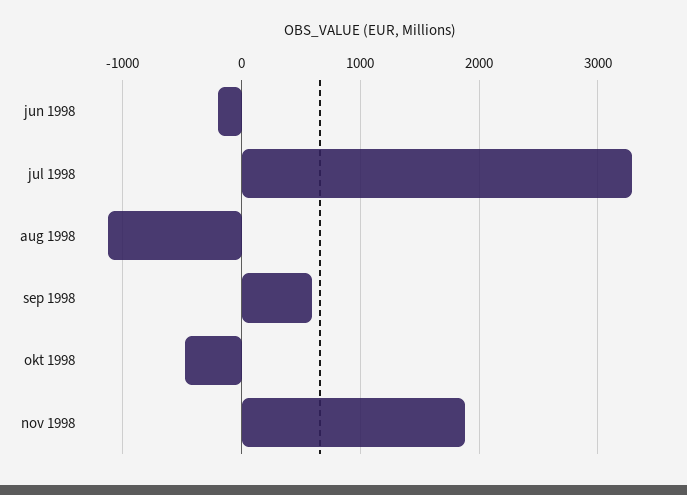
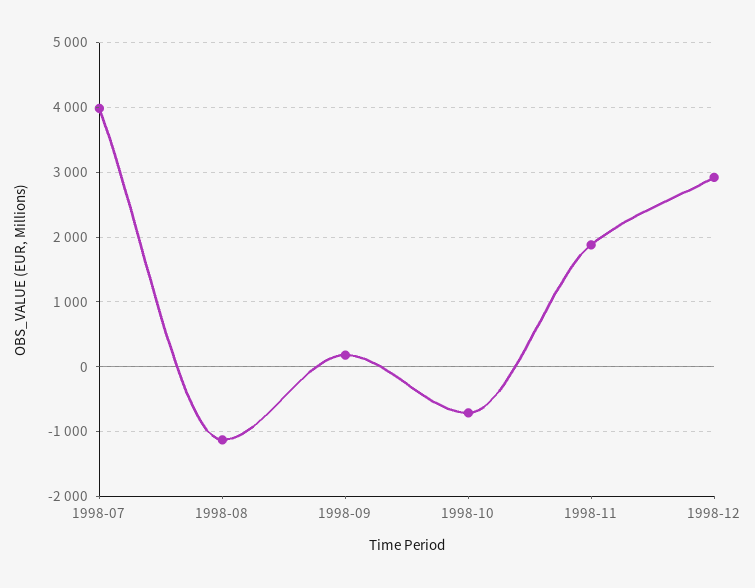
jun 1998: -200 -> none
jul 1998: 3300 -> 4000
sep 1998: 600 -> 200
okt 1998: -500 -> -700
1998-12: none -> 2900

